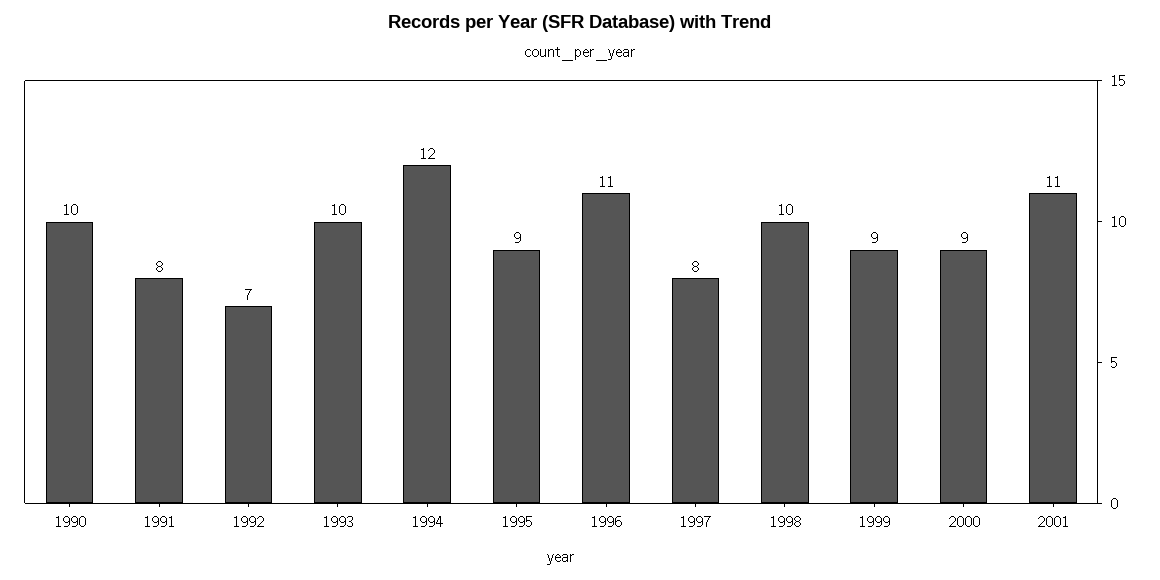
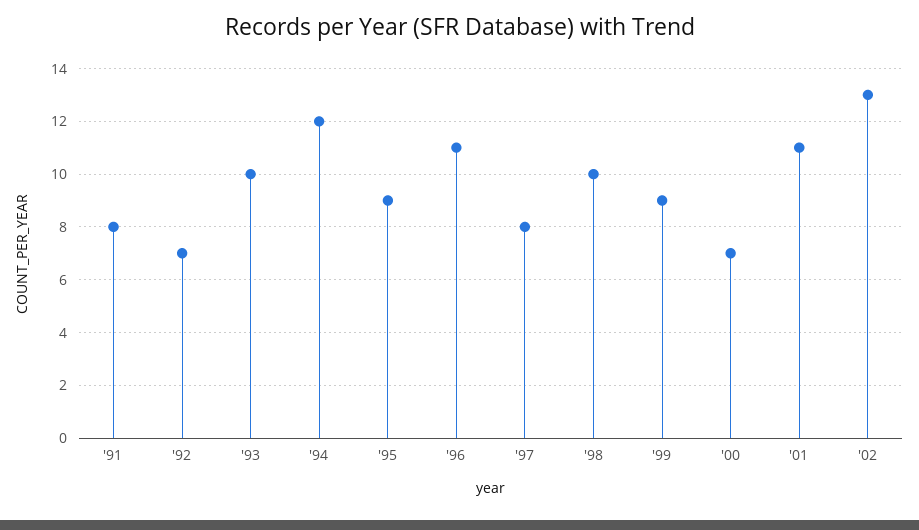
1990: 10 -> none
2000: 9 -> 7
'02: none -> 13

